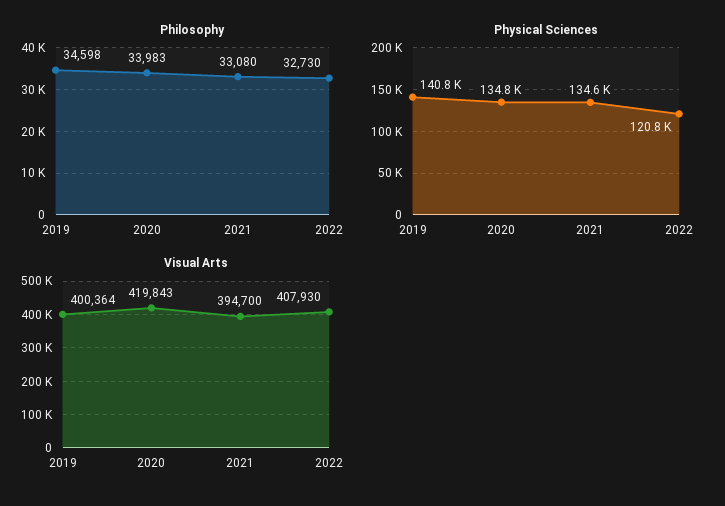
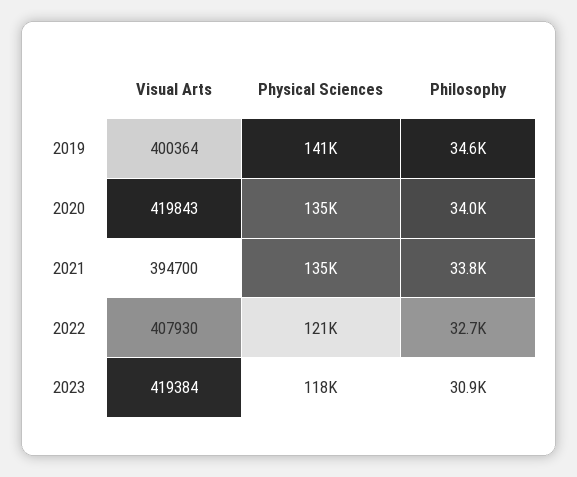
Philosophy, 2021: 33080 -> 33800
Visual Arts, 2023: none -> 419384
Physical Sciences, 2023: none -> 118000
Philosophy, 2023: none -> 30900

